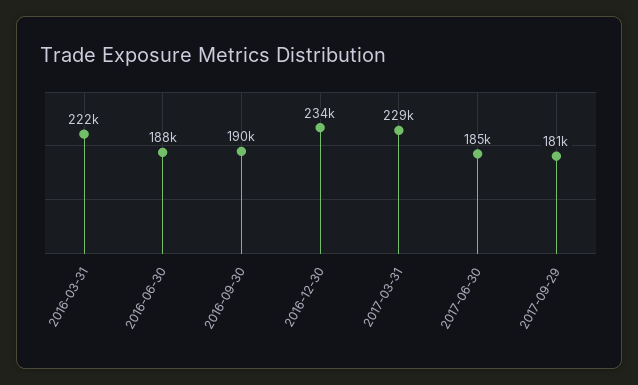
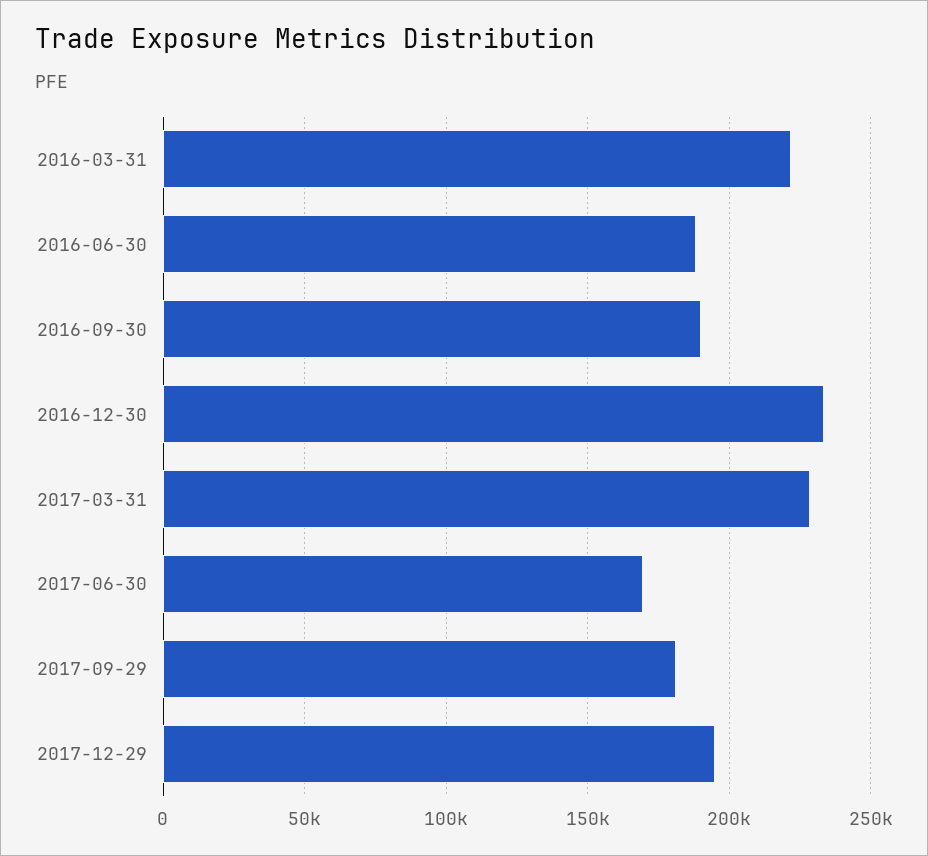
2017-06-30: 185000 -> 170000
2017-12-29: none -> 195000

